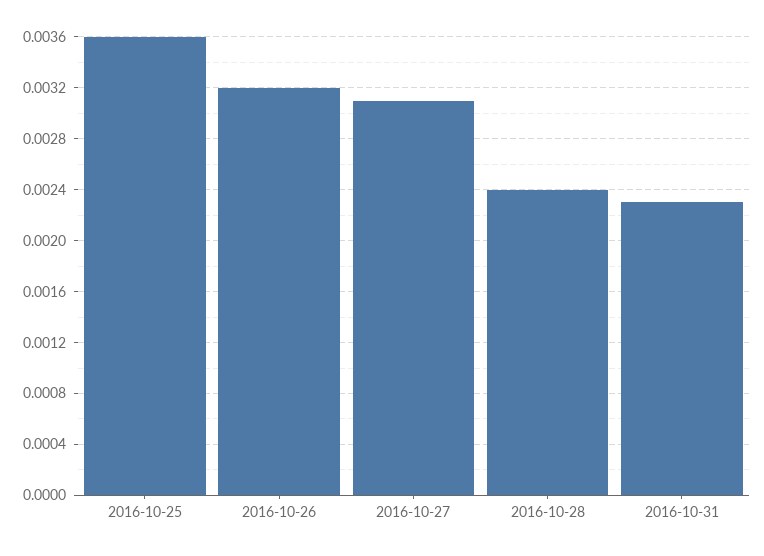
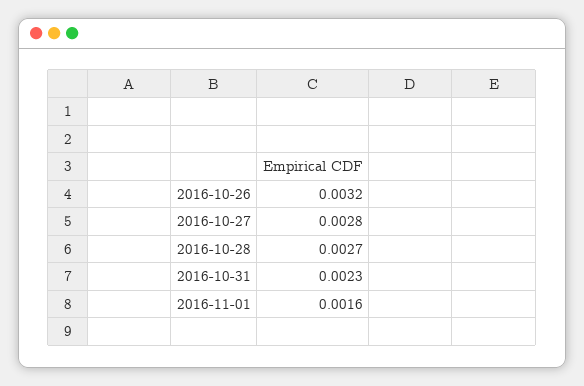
2016-10-25: 0.0036 -> none
2016-10-27: 0.0031 -> 0.0028
2016-10-28: 0.0024 -> 0.0027
2016-11-01: none -> 0.0016

